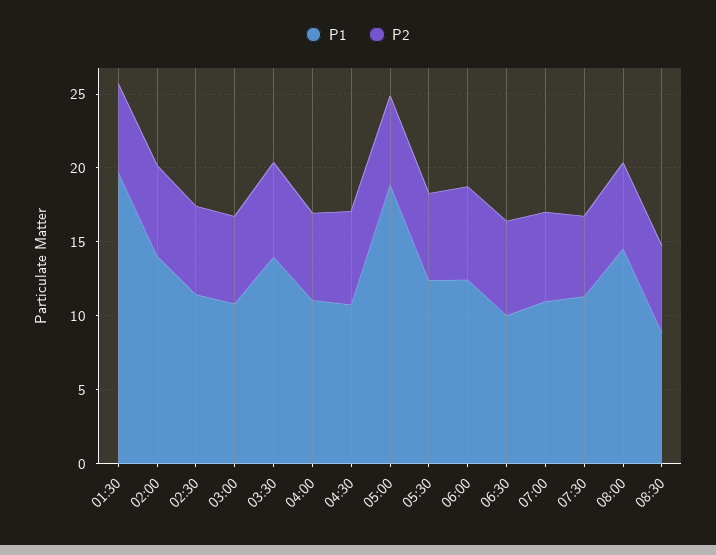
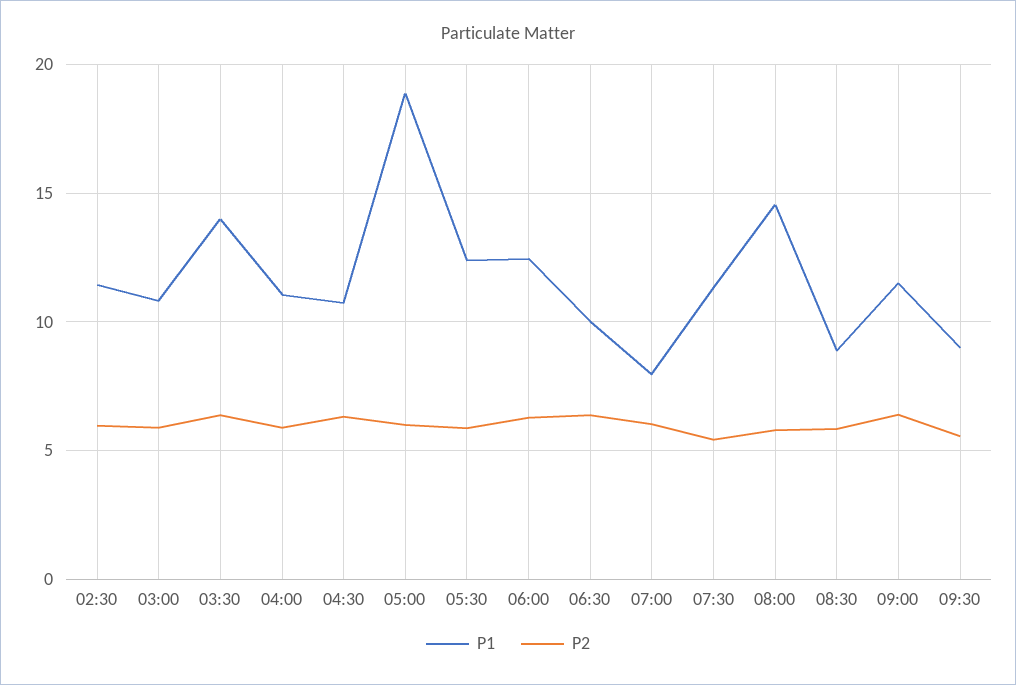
P1, 01:30: 20 -> none
P2, 01:30: 6 -> none
P1, 02:00: 14 -> none
P2, 02:00: 6 -> none
P1, 07:00: 11 -> 8
P1, 09:00: none -> 11.5
P2, 09:00: none -> 6.5
P1, 09:30: none -> 9
P2, 09:30: none -> 5.5

